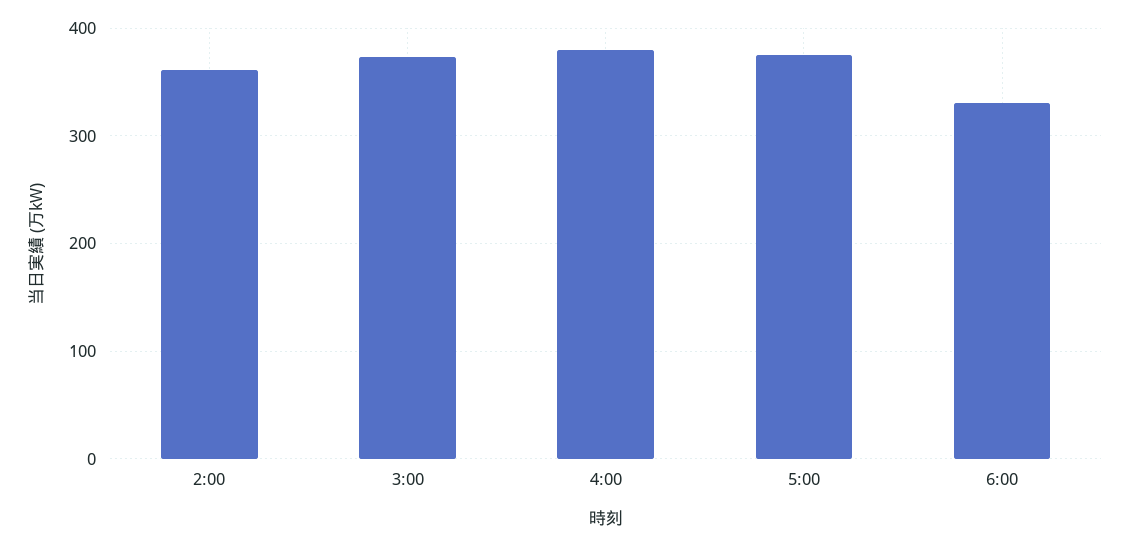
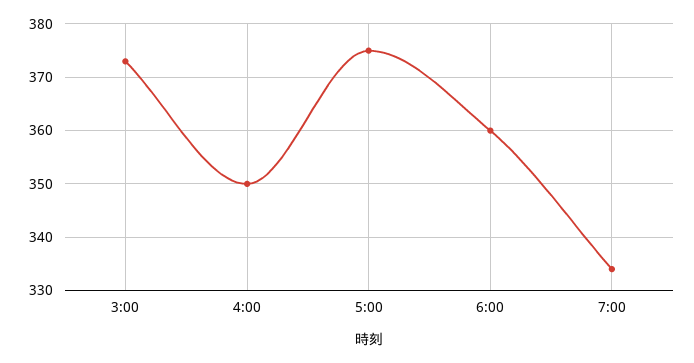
2:00: 360 -> none
4:00: 380 -> 350
6:00: 330 -> 360
7:00: none -> 335

